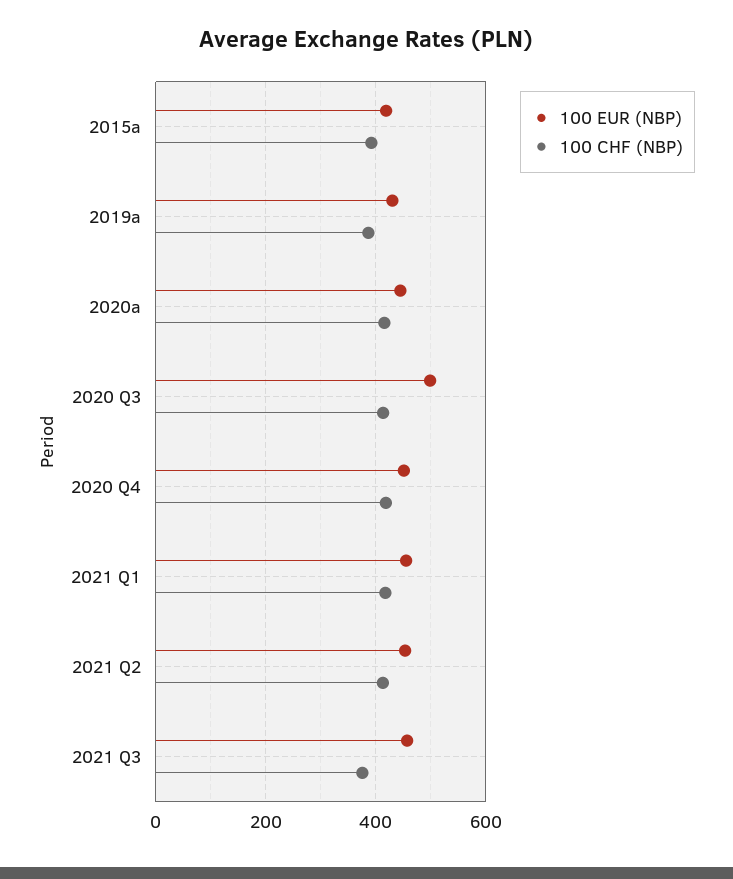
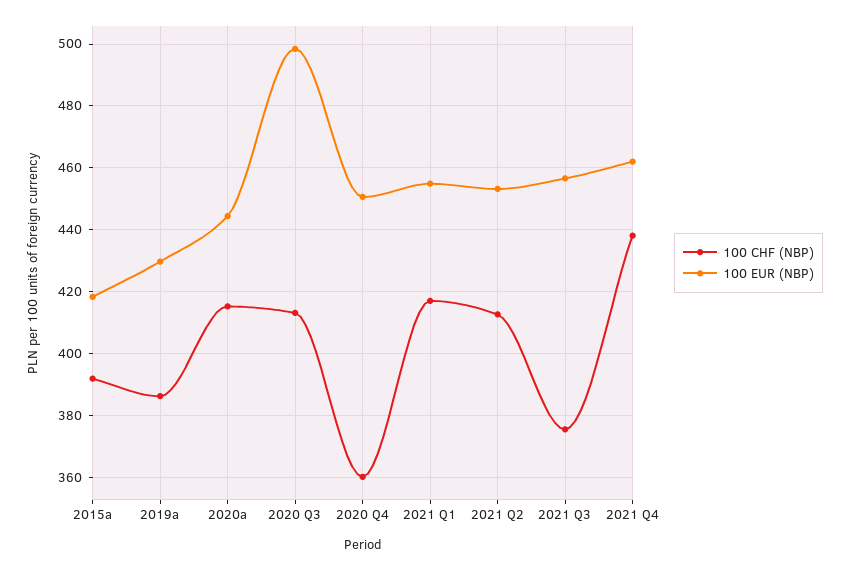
100 CHF (NBP), 2020 Q4: 420 -> 360
100 CHF (NBP), 2021 Q4: none -> 438
100 EUR (NBP), 2021 Q4: none -> 462

